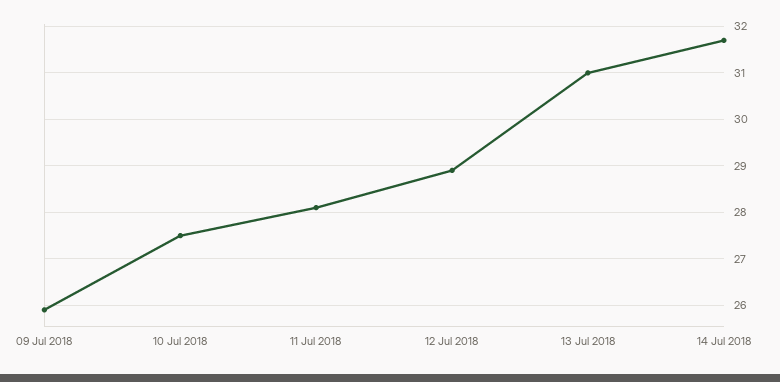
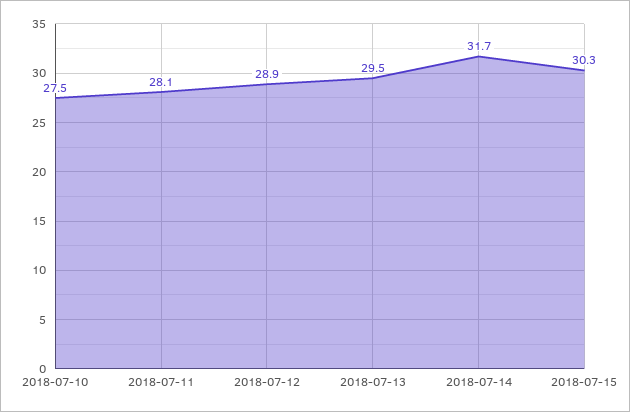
09 Jul 2018: 26 -> none
13 Jul 2018: 31 -> 29.5
2018-07-15: none -> 30.3

